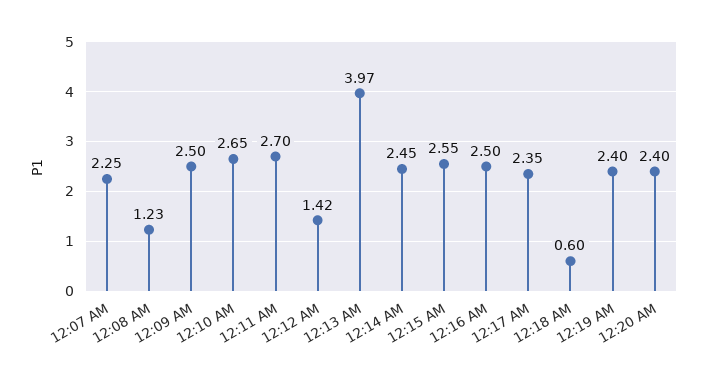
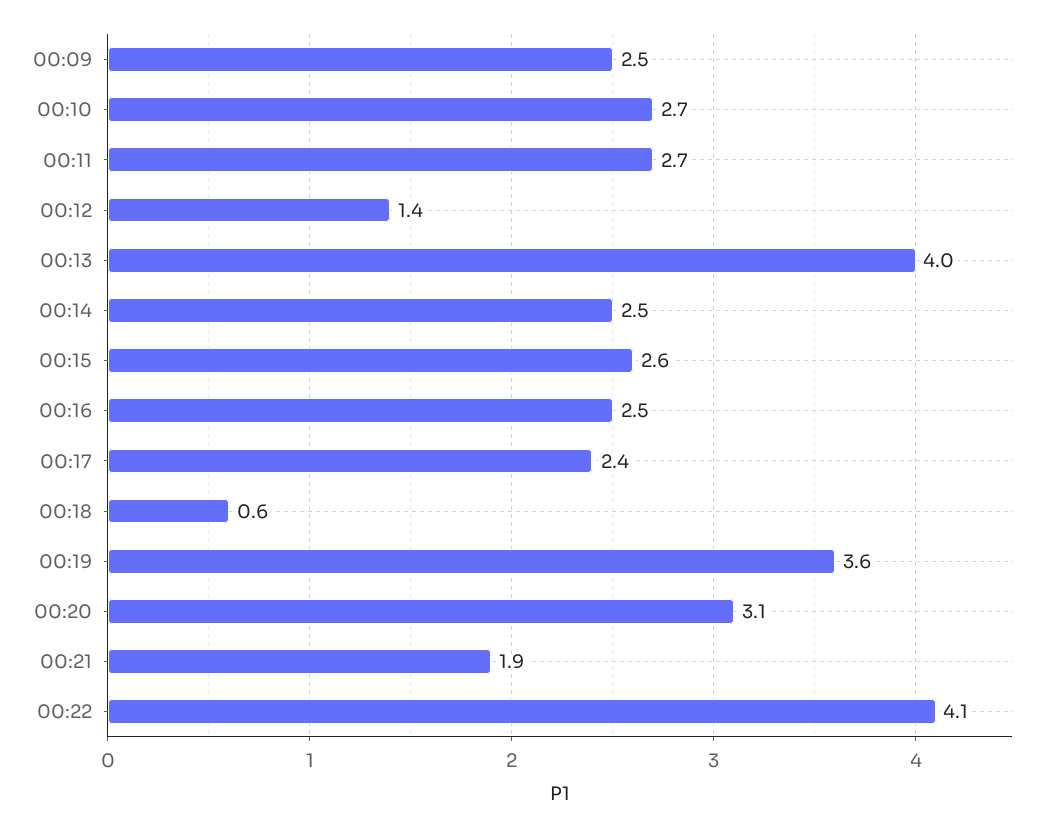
12:07 AM: 2.25 -> none
12:08 AM: 1.23 -> none
12:19 AM: 2.4 -> 3.6
12:20 AM: 2.4 -> 3.1
00:21: none -> 1.9
00:22: none -> 4.1

